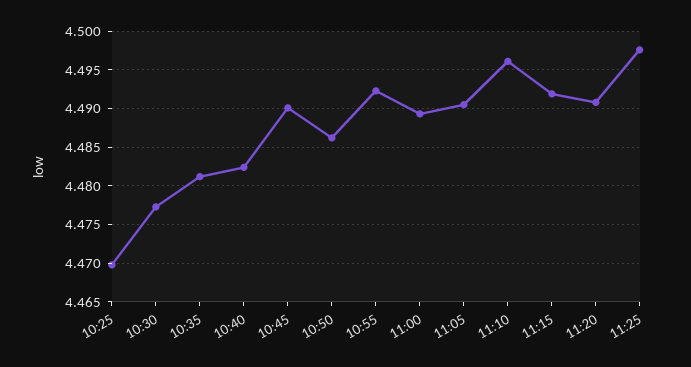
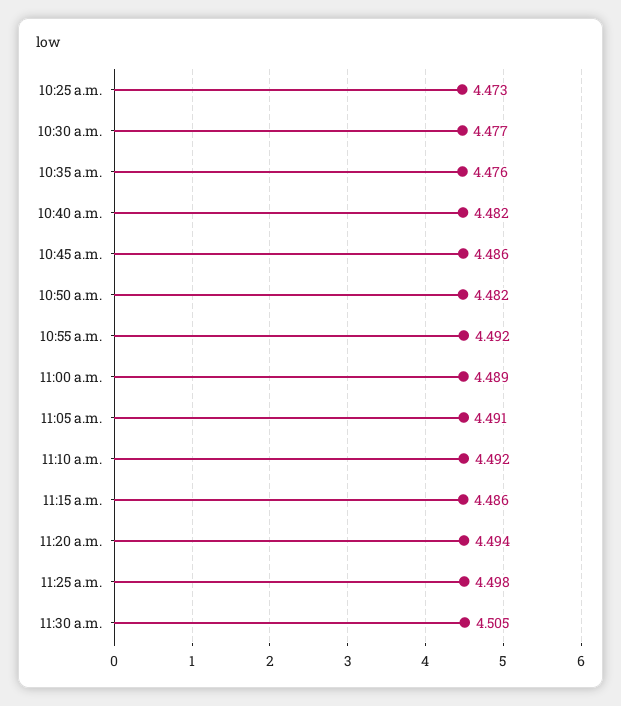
10:25: 4.47 -> 4.473
10:35: 4.481 -> 4.476
10:45: 4.49 -> 4.486
10:50: 4.486 -> 4.482
11:10: 4.496 -> 4.492
11:15: 4.492 -> 4.486
11:20: 4.491 -> 4.494
11:30 a.m.: none -> 4.505

